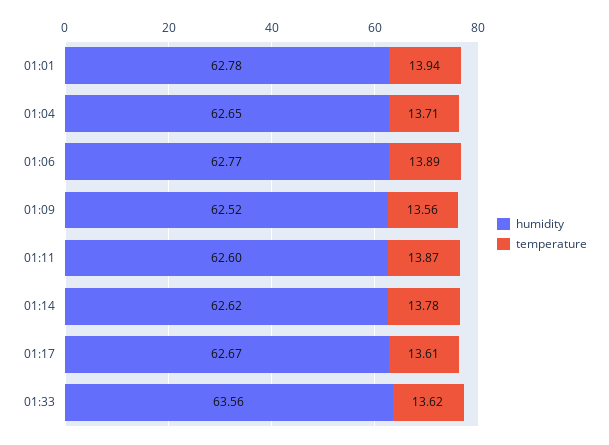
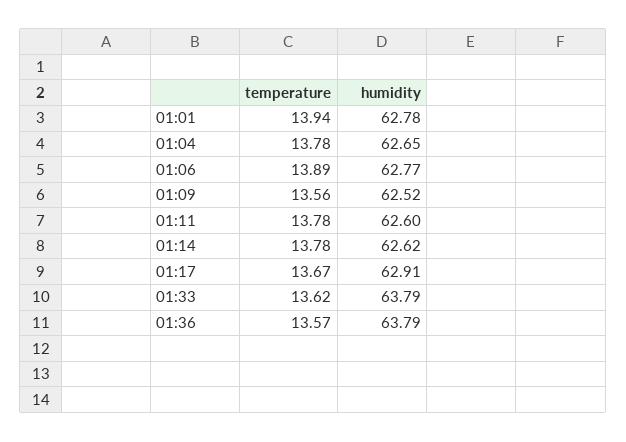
temperature, 01:04: 13.71 -> 13.78
temperature, 01:11: 13.87 -> 13.78
humidity, 01:17: 62.67 -> 62.91
temperature, 01:17: 13.61 -> 13.67
humidity, 01:33: 63.56 -> 63.79
temperature, 01:36: none -> 13.57
humidity, 01:36: none -> 63.79

